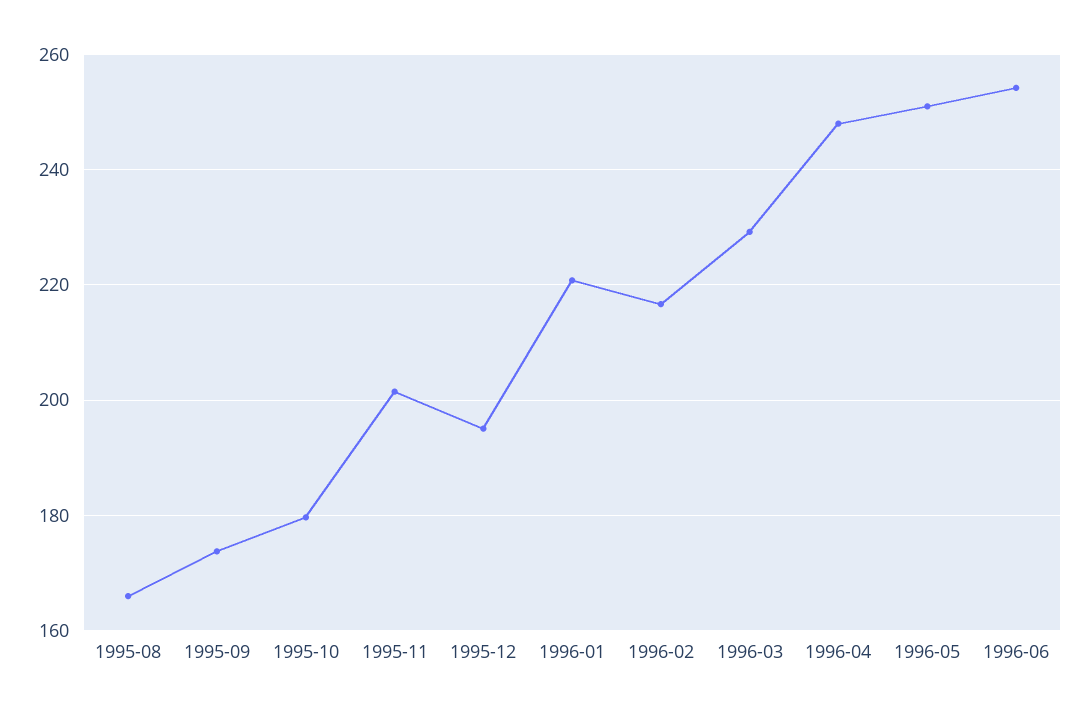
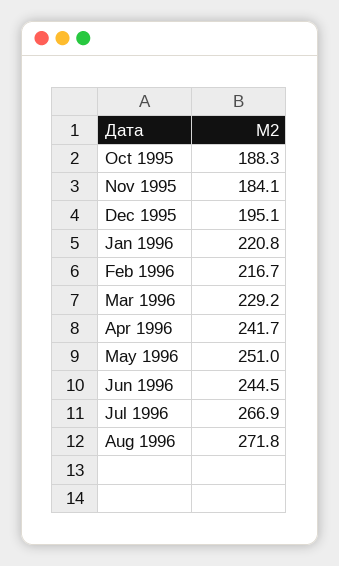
1995-08: 166 -> none
1995-09: 174 -> none
1995-10: 180 -> 188.3
1995-11: 202 -> 184.1
1996-04: 248 -> 241.7
1996-06: 254 -> 244.5
Jul 1996: none -> 266.9
Aug 1996: none -> 271.8

